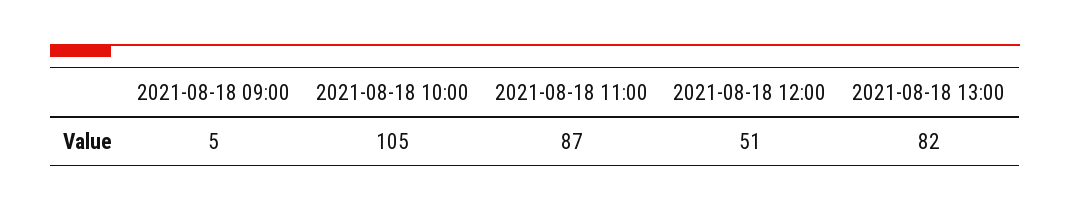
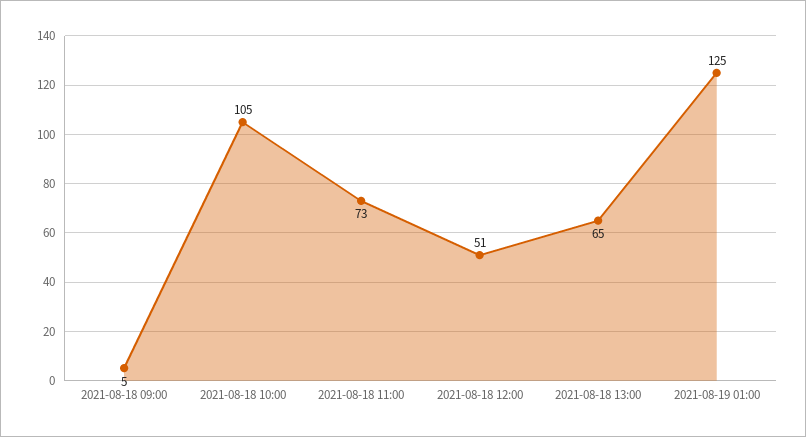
2021-08-18 11:00: 87 -> 73
2021-08-18 13:00: 82 -> 65
2021-08-19 01:00: none -> 125

